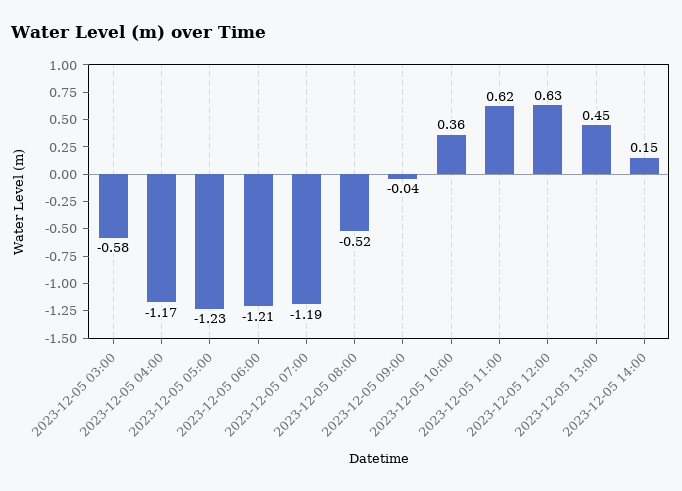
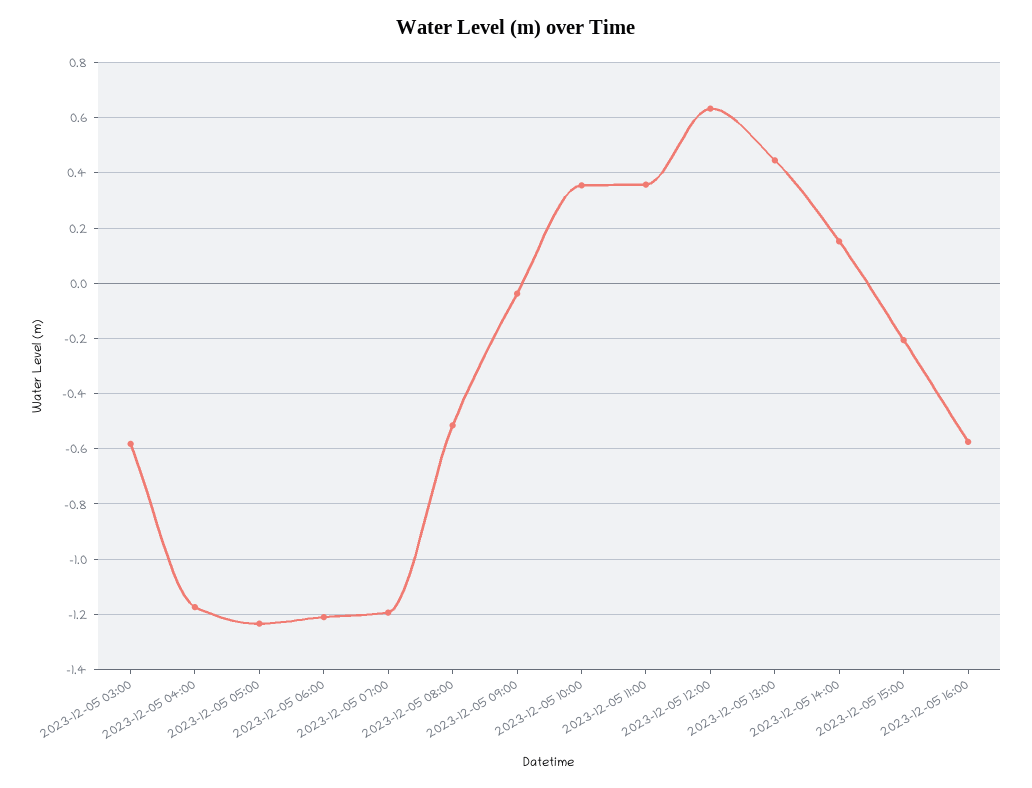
2023-12-05 11:00: 0.62 -> 0.35
2023-12-05 15:00: none -> -0.2
2023-12-05 16:00: none -> -0.575

